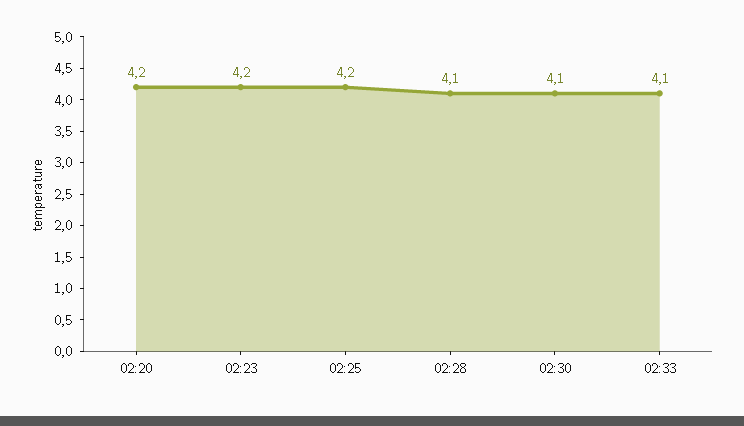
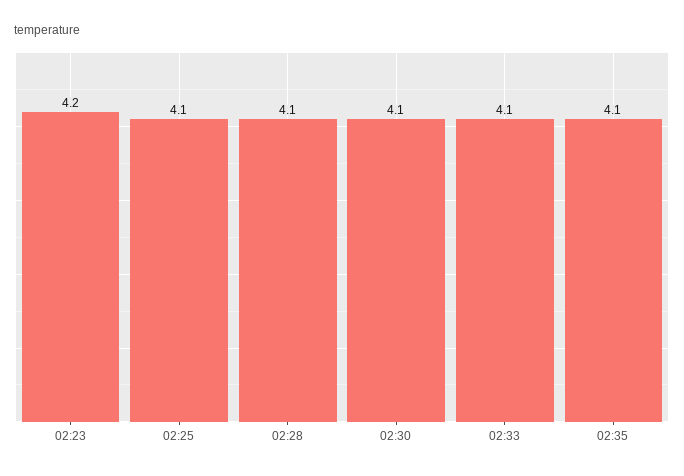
02:20: 4.2 -> none
02:25: 4.2 -> 4.1
02:35: none -> 4.1

